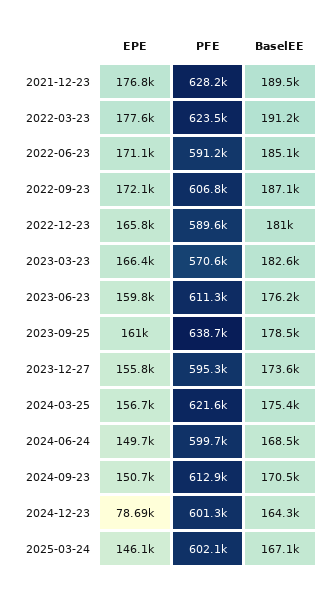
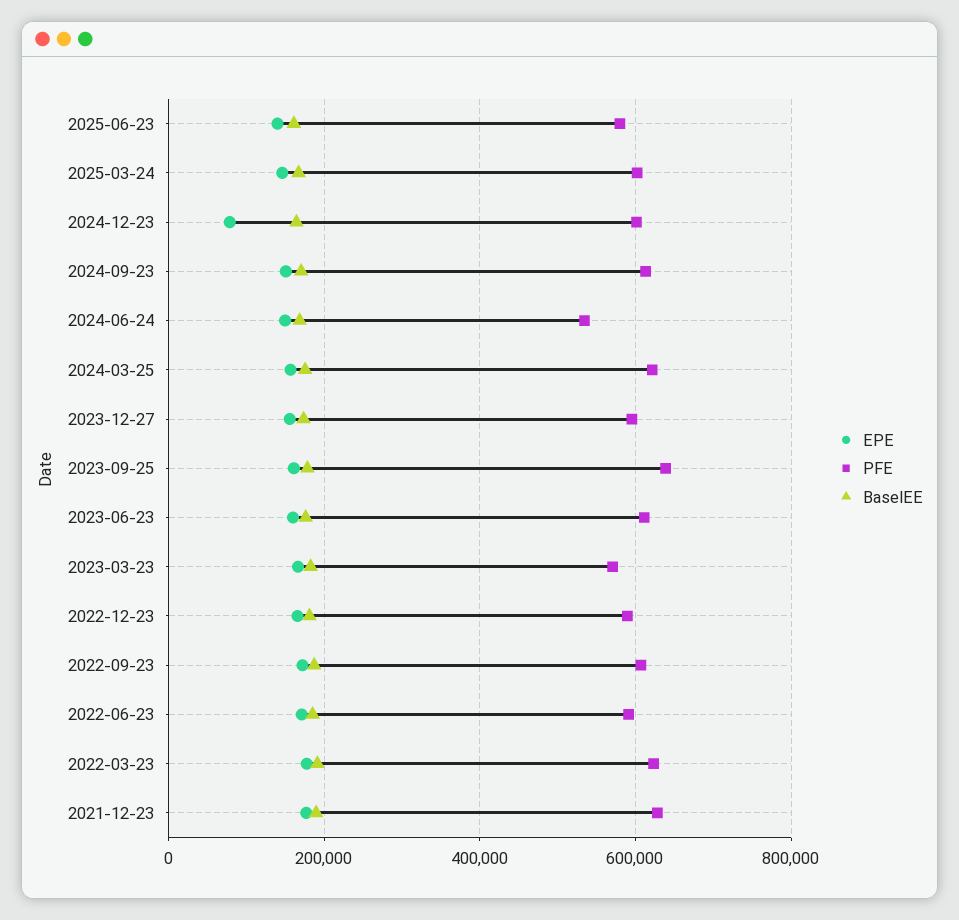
PFE, 2024-06-24: 599700 -> 540000
EPE, 2025-06-23: none -> 140000
PFE, 2025-06-23: none -> 580000
BaselEE, 2025-06-23: none -> 160000

